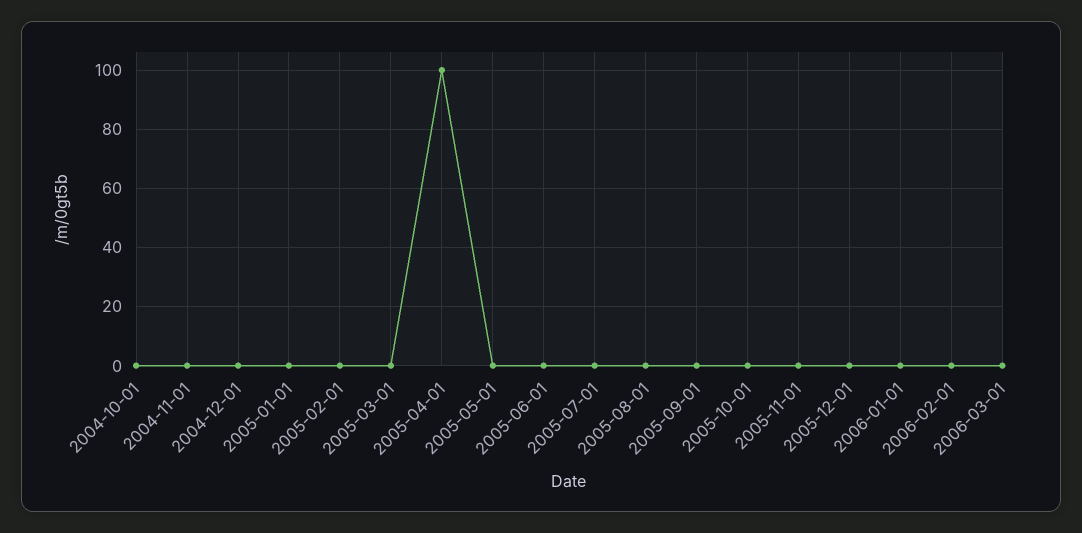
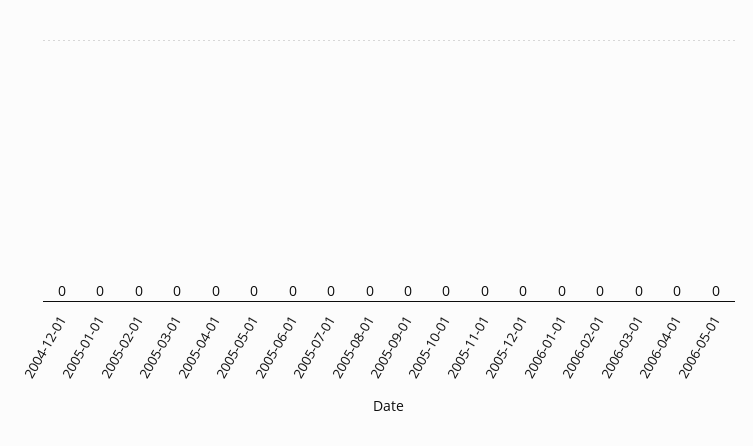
2004-10-01: 0 -> none
2004-11-01: 0 -> none
2005-04-01: 100 -> 0
2006-04-01: none -> 0
2006-05-01: none -> 0

